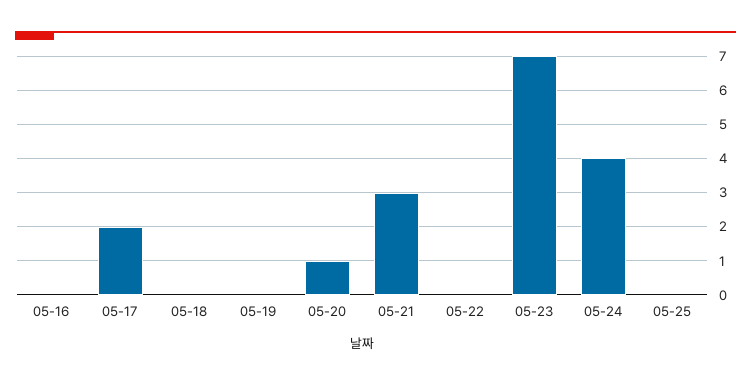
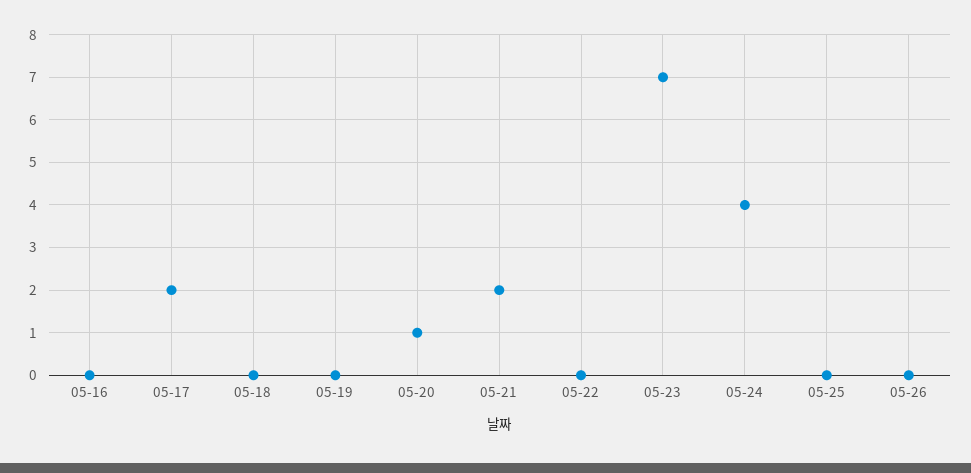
05-21: 3 -> 2
05-26: none -> 0

